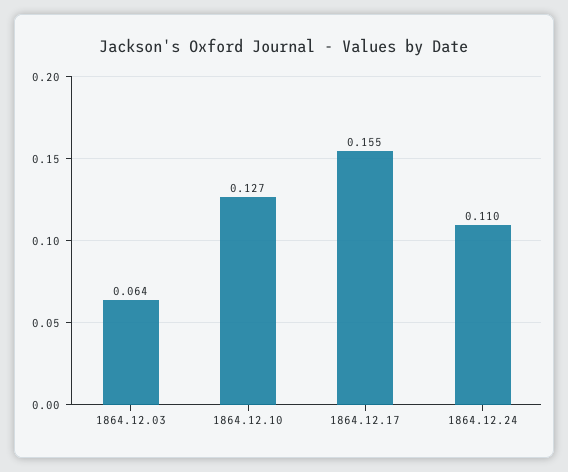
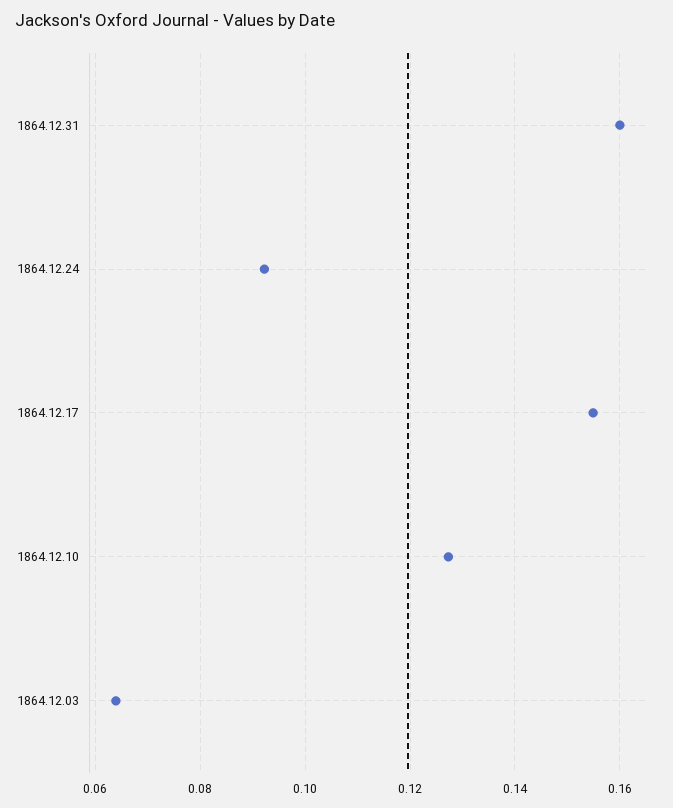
1864.12.24: 0.11 -> 0.092
1864.12.31: none -> 0.16

